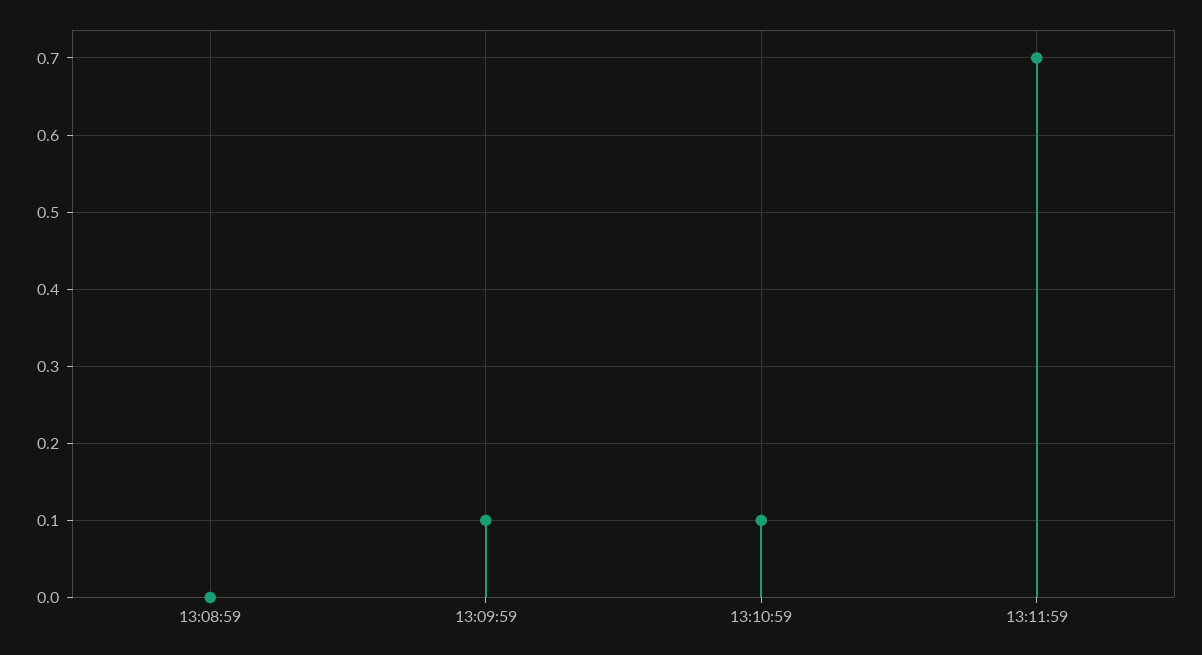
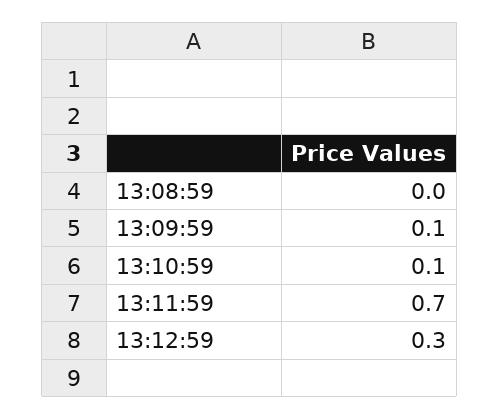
13:12:59: none -> 0.3

